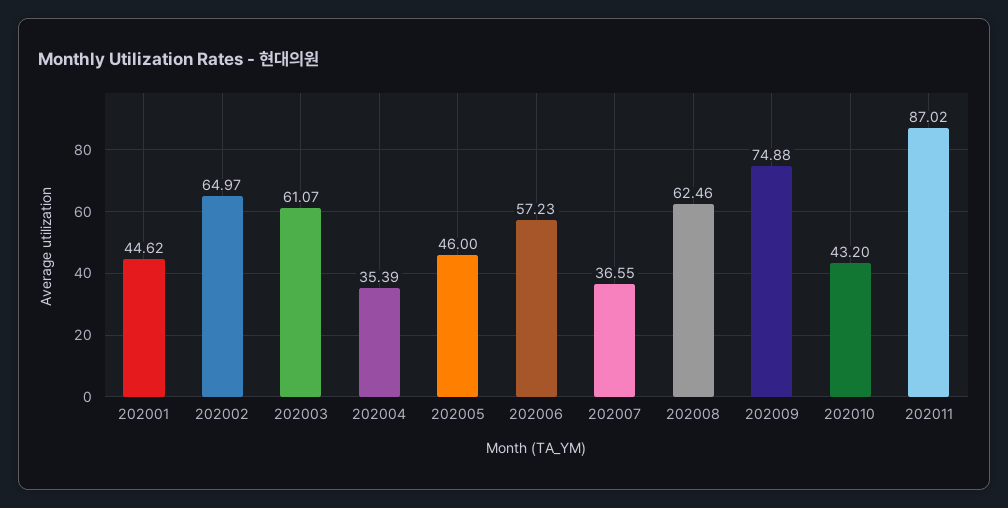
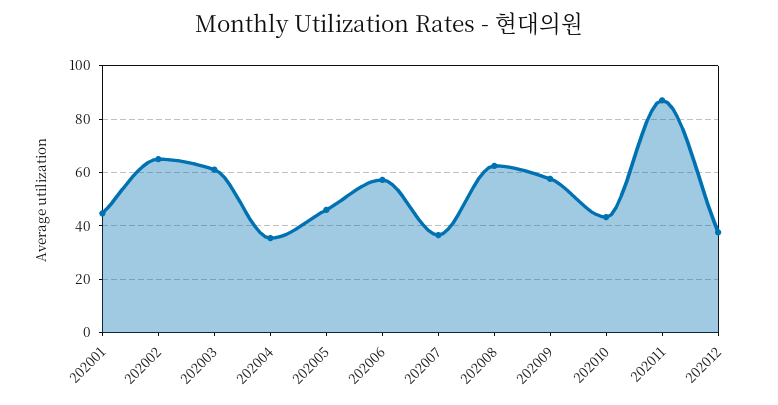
202009: 74.88 -> 57.5
202012: none -> 37.5

